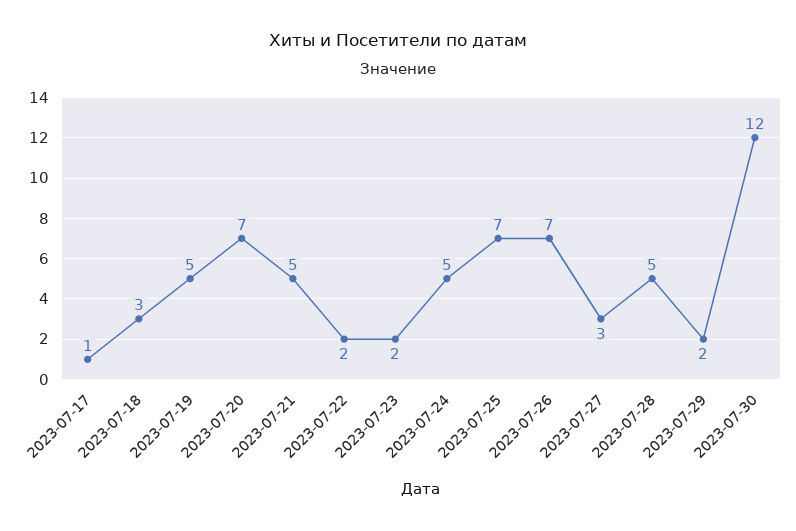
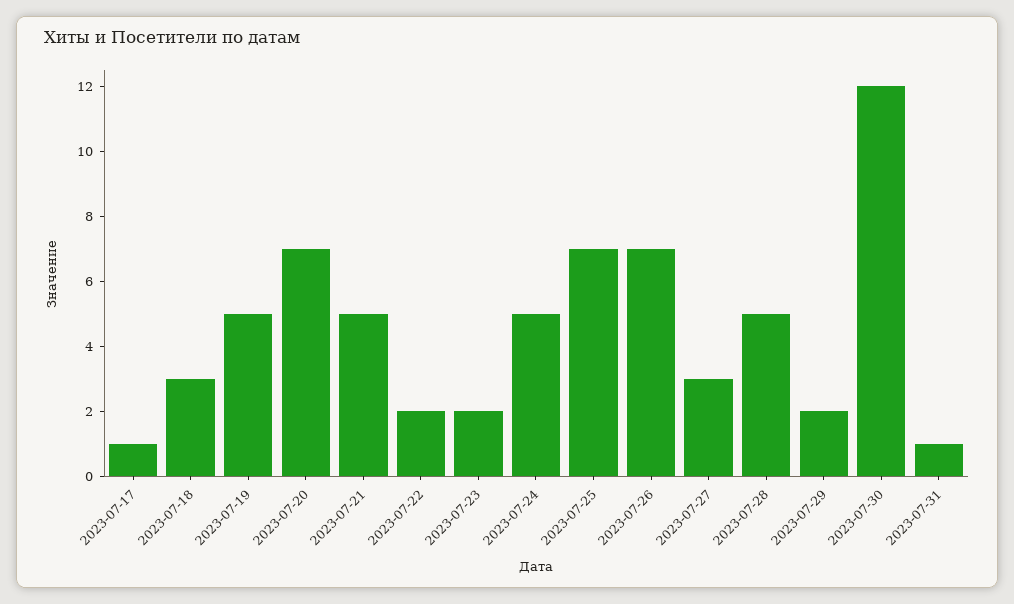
2023-07-31: none -> 1

